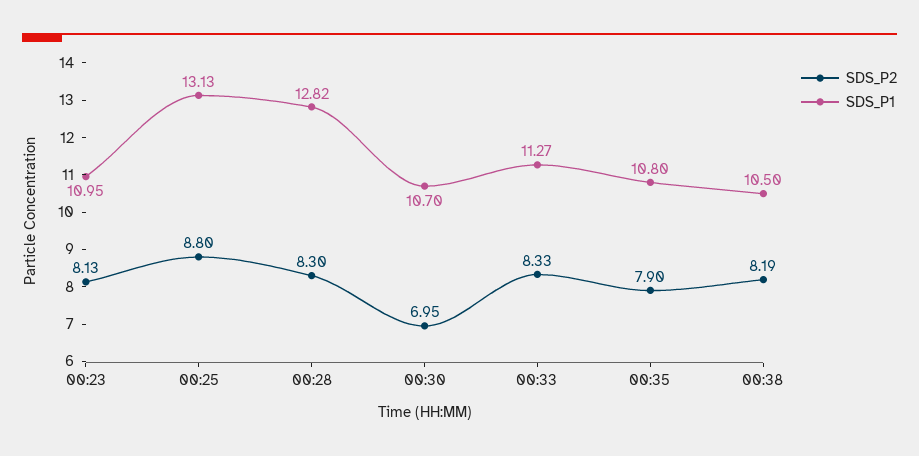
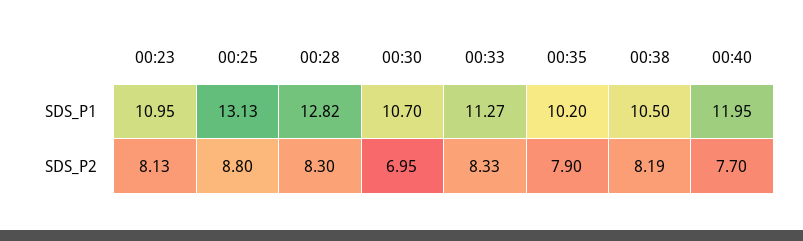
SDS_P1, 00:35: 10.8 -> 10.2
SDS_P1, 00:40: none -> 11.95
SDS_P2, 00:40: none -> 7.7

